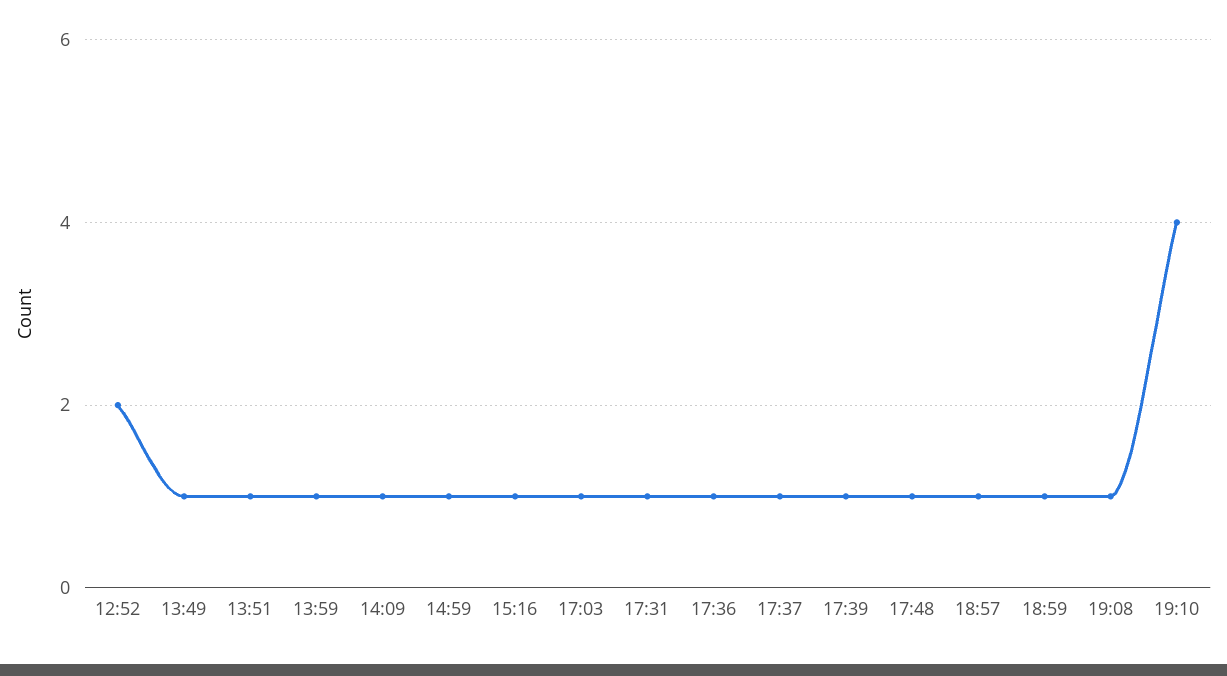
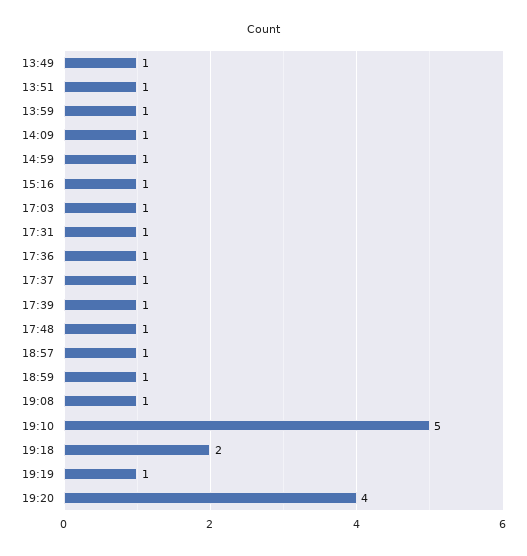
12:52: 2 -> none
19:10: 4 -> 5
19:18: none -> 2
19:19: none -> 1
19:20: none -> 4

